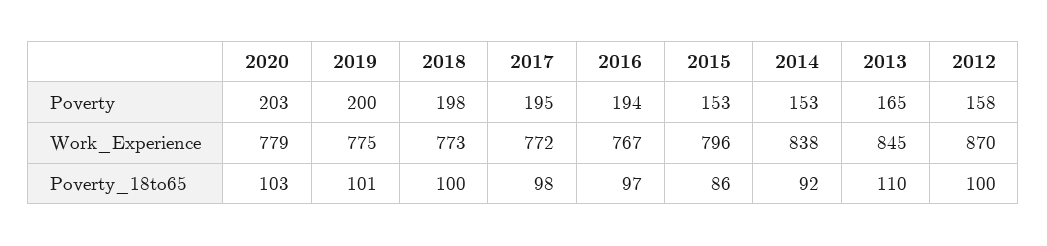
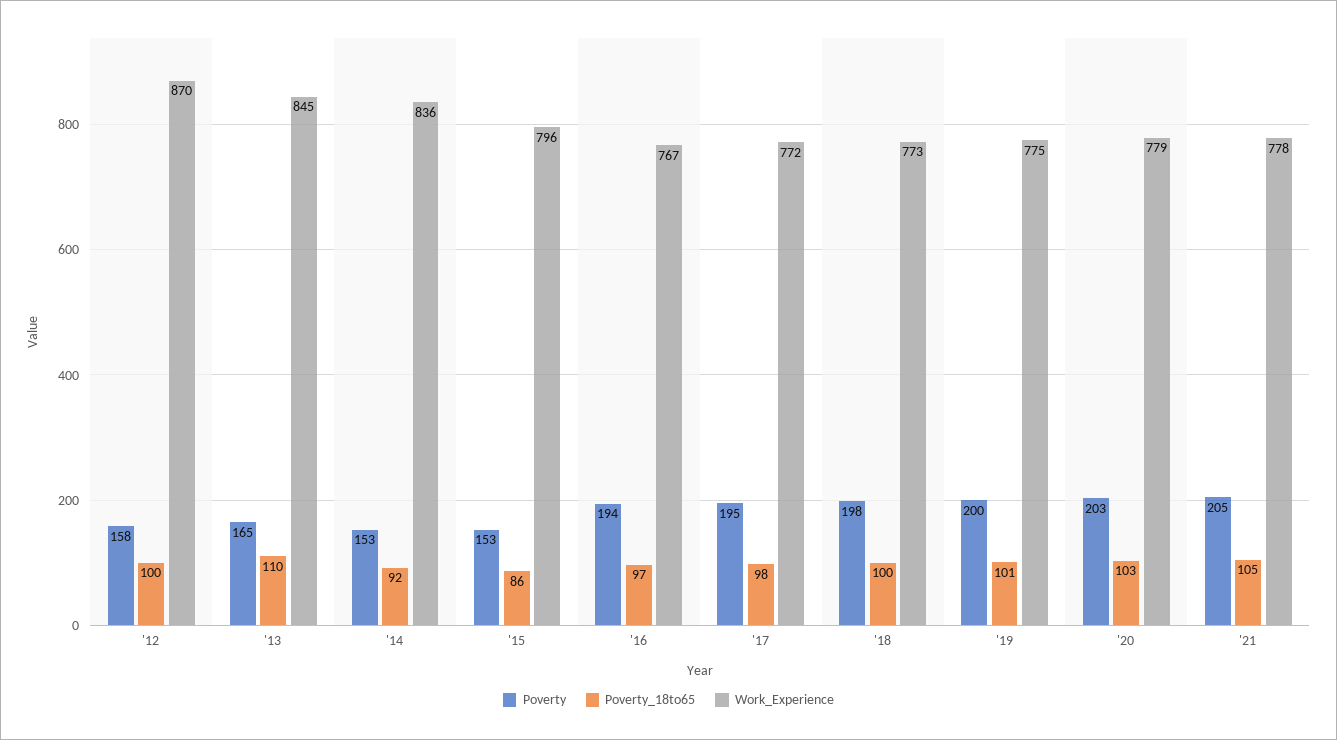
Work_Experience, 2014: 838 -> 836
Poverty, '21: none -> 205
Poverty_18to65, '21: none -> 105
Work_Experience, '21: none -> 778

